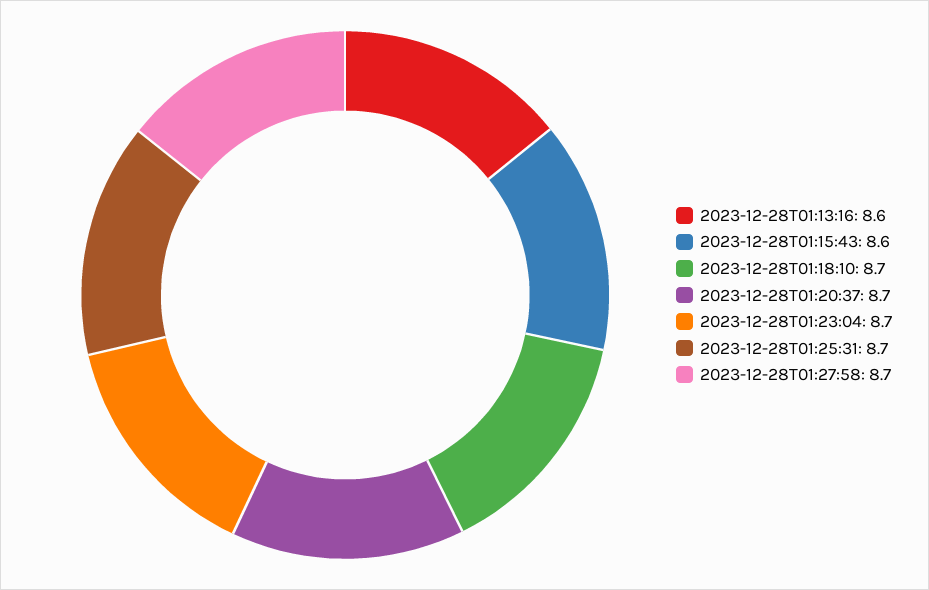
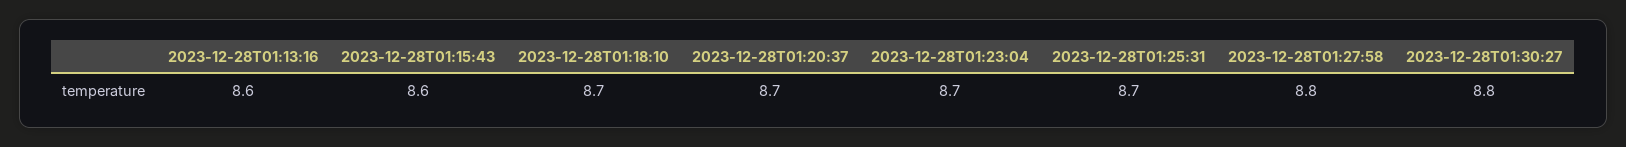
2023-12-28T01:27:58: 8.7 -> 8.8
2023-12-28T01:30:27: none -> 8.8

